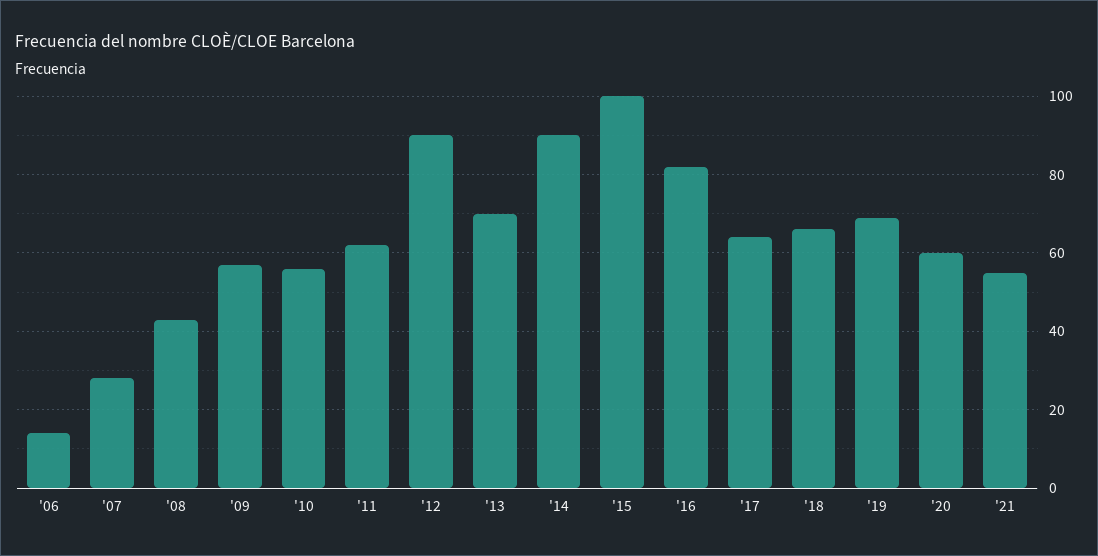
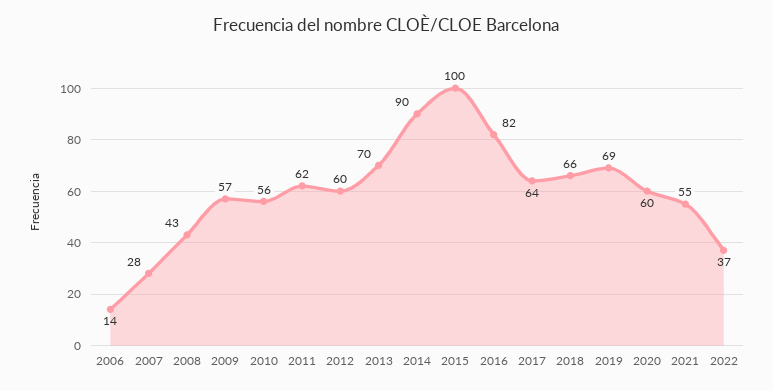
'12: 90 -> 60
2022: none -> 37

